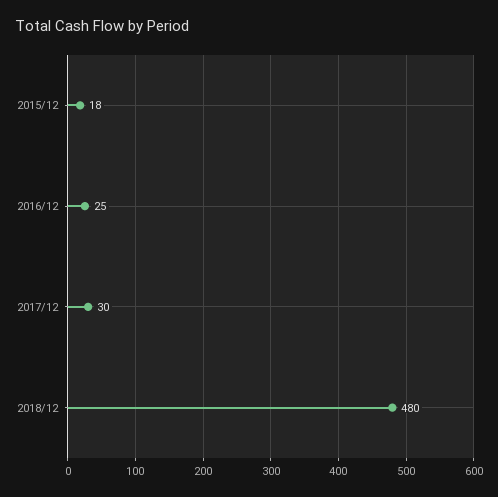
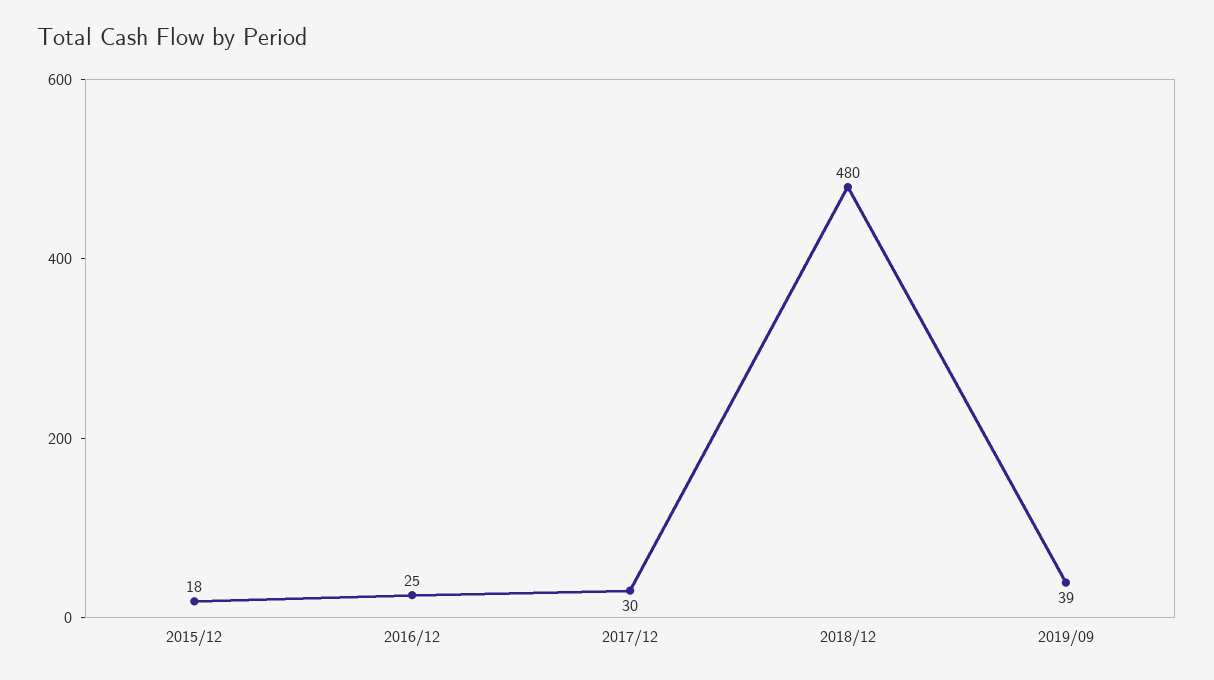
2019/09: none -> 39

